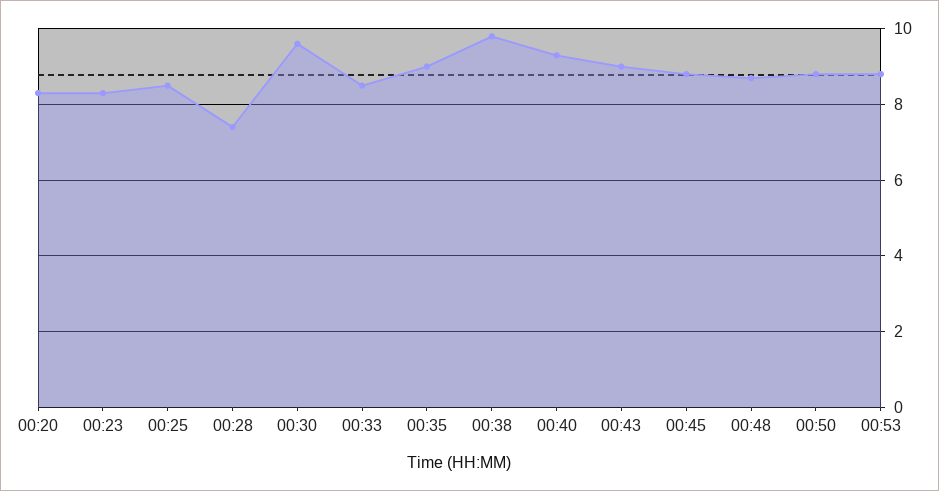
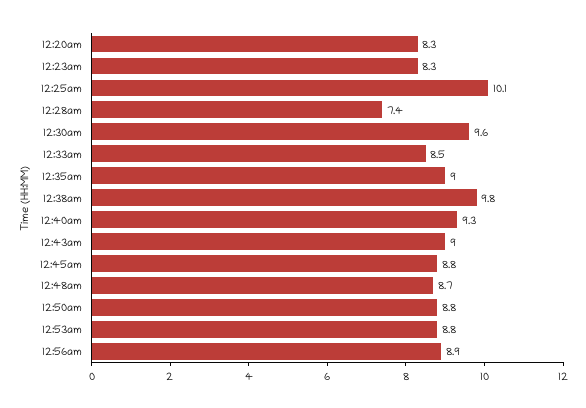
00:25: 8.5 -> 10.1
12:56am: none -> 8.9

